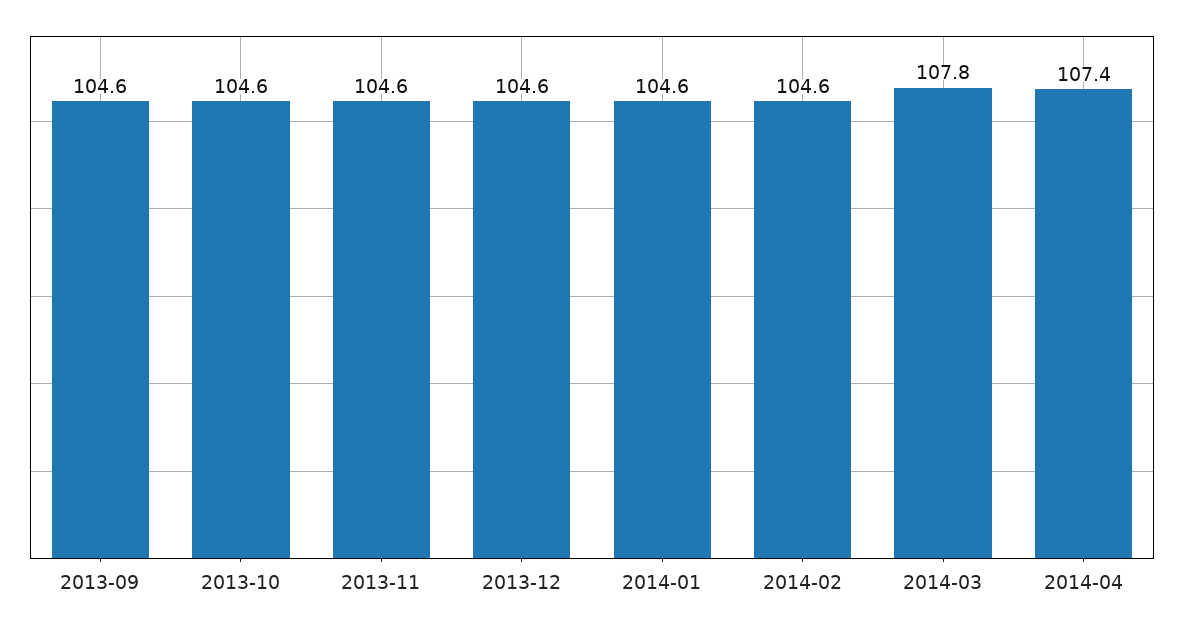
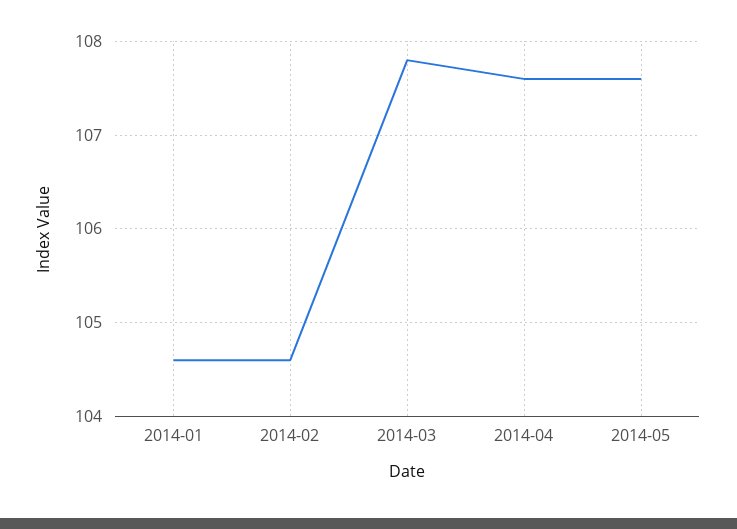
2013-09: 104.6 -> none
2013-10: 104.6 -> none
2013-11: 104.6 -> none
2013-12: 104.6 -> none
2014-04: 107.4 -> 107.6
2014-05: none -> 107.6

